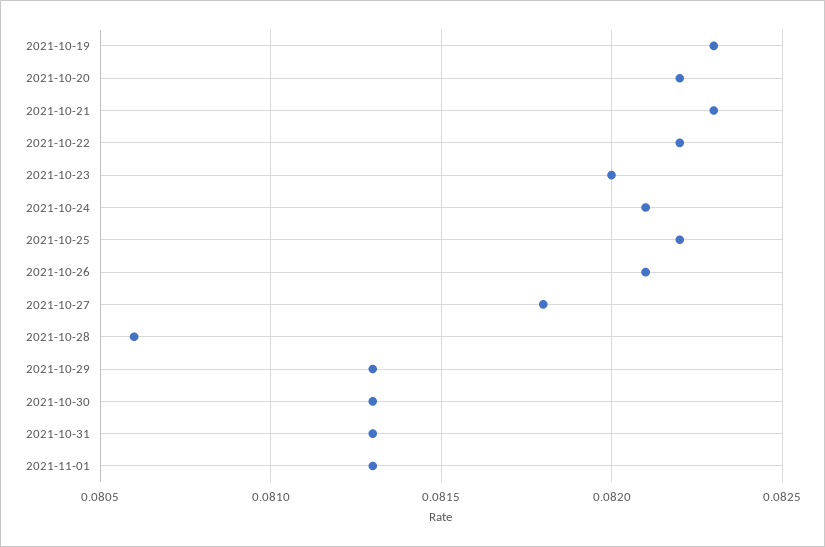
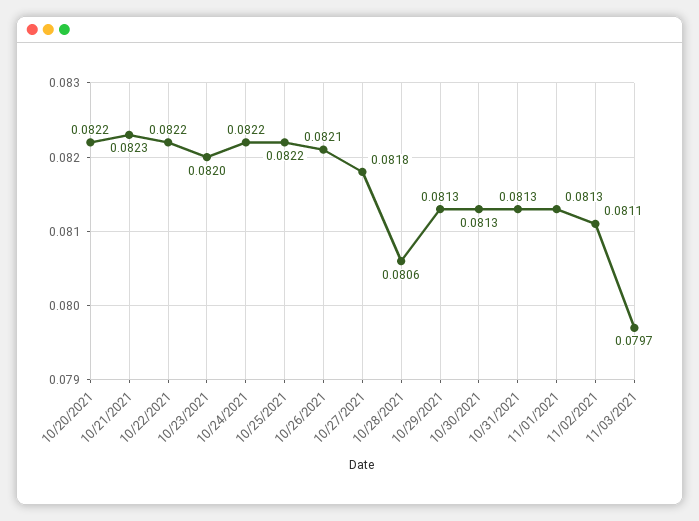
2021-10-19: 0.0823 -> none
2021-10-24: 0.0821 -> 0.0822
11/02/2021: none -> 0.0811
11/03/2021: none -> 0.0797

